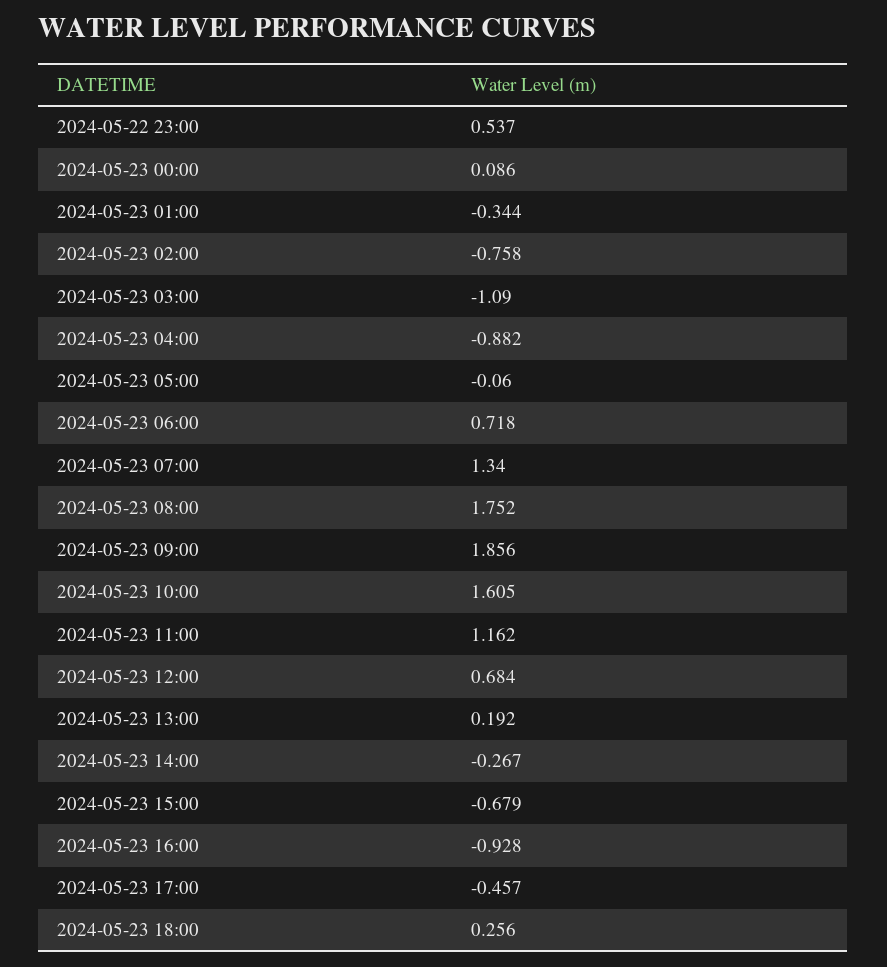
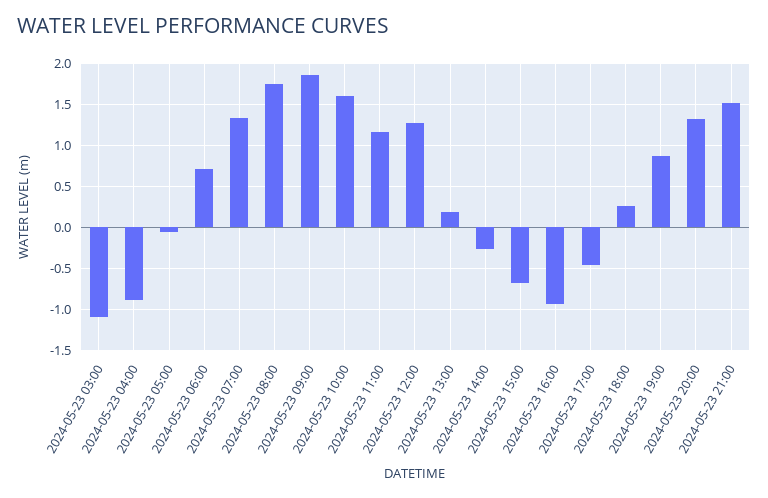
2024-05-22 23:00: 0.537 -> none
2024-05-23 00:00: 0.086 -> none
2024-05-23 01:00: -0.344 -> none
2024-05-23 02:00: -0.758 -> none
2024-05-23 12:00: 0.684 -> 1.3
2024-05-23 19:00: none -> 0.9
2024-05-23 20:00: none -> 1.3
2024-05-23 21:00: none -> 1.5

